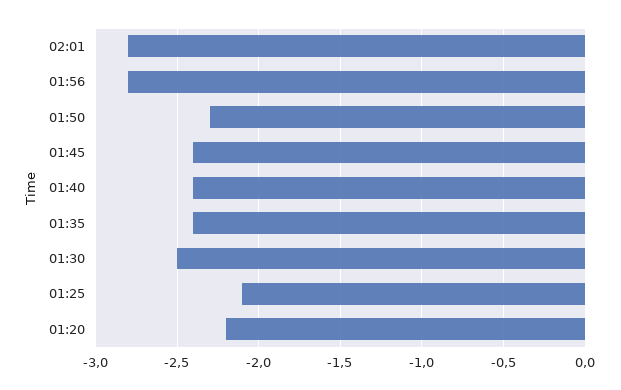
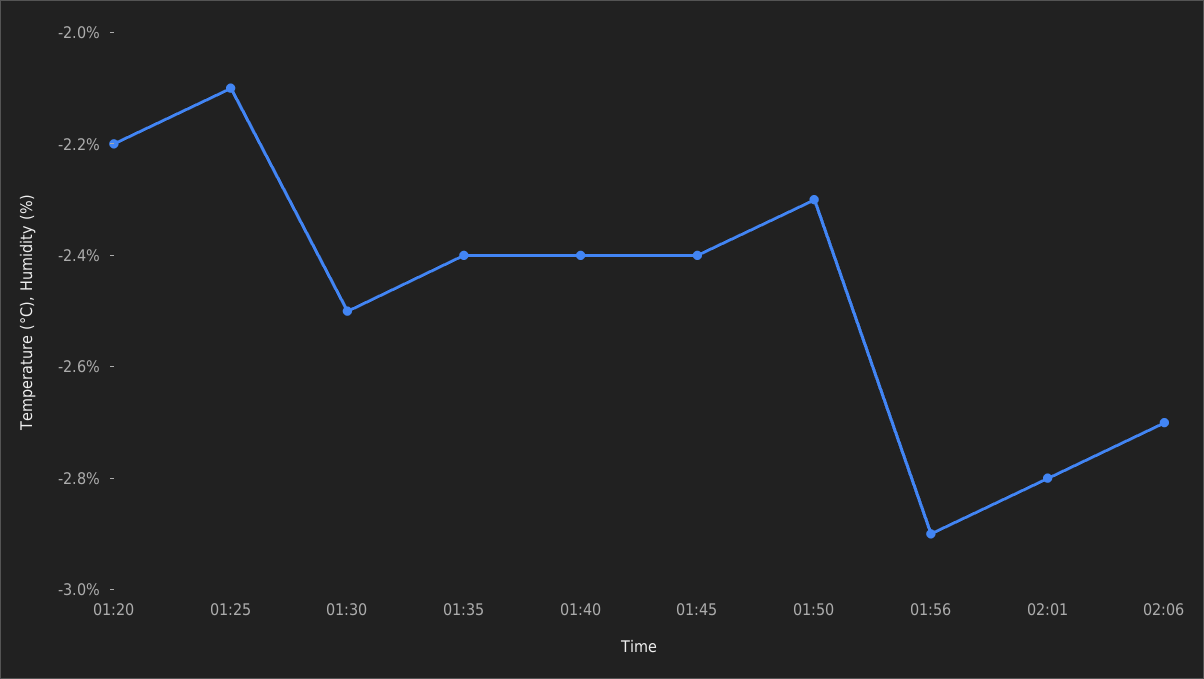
01:56: -2.8 -> -2.9
02:06: none -> -2.7

